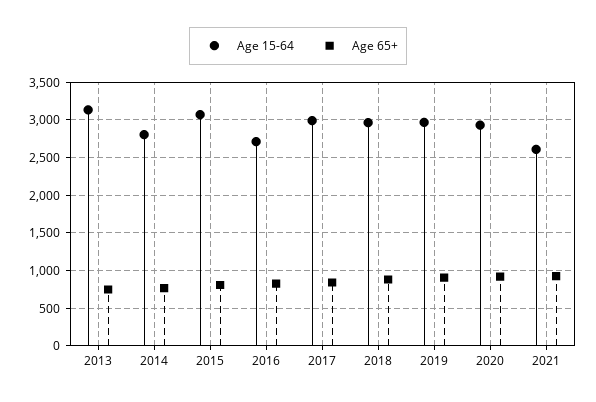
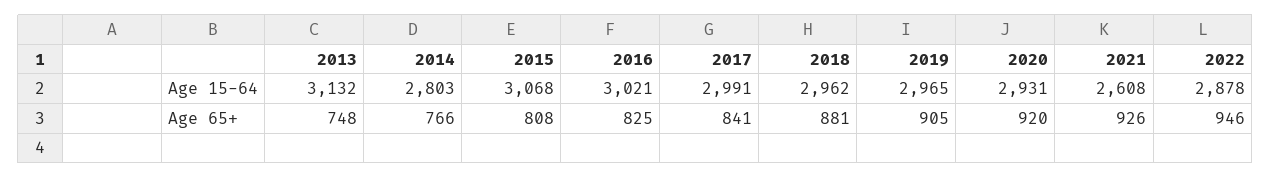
Age 15-64, 2016: 2700 -> 3021
Age 15-64, 2022: none -> 2878
Age 65+, 2022: none -> 946

